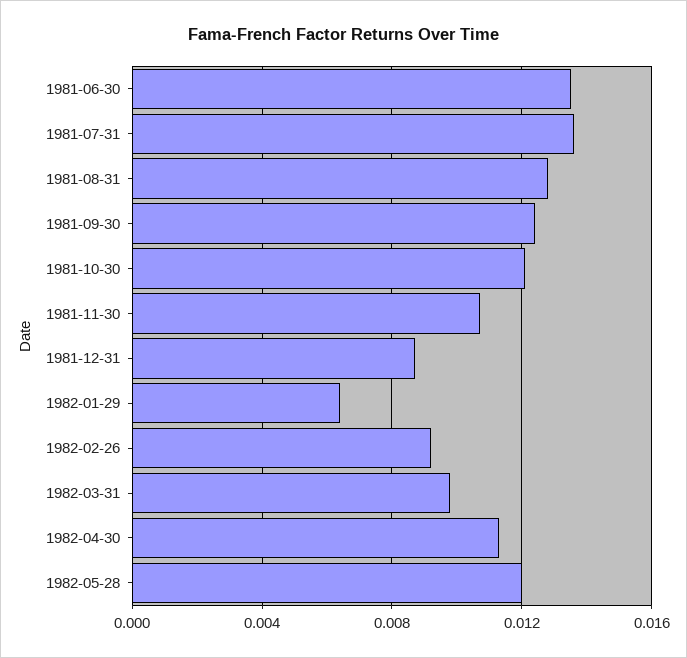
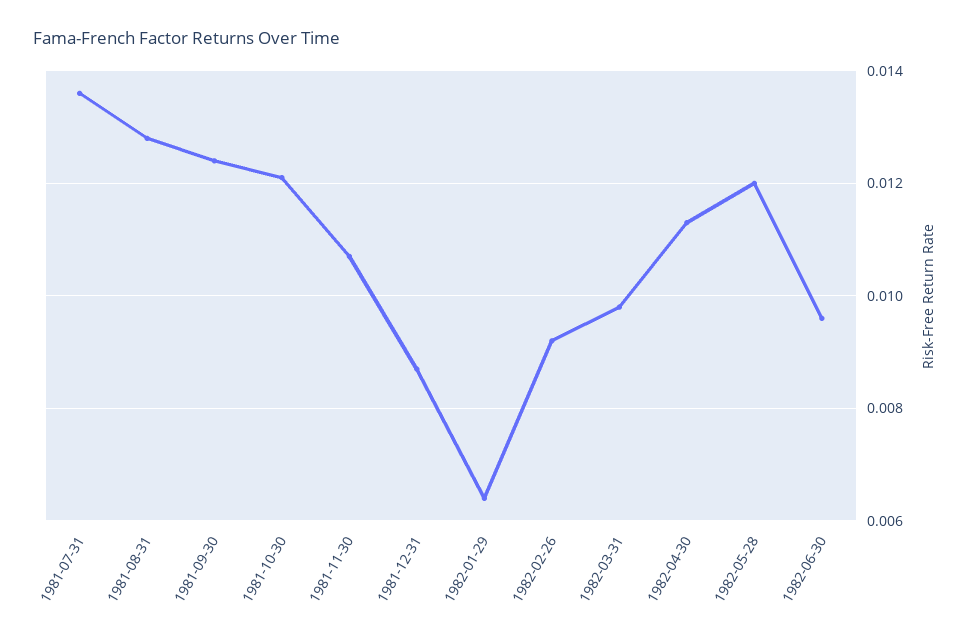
1981-06-30: 0.0135 -> none
1982-06-30: none -> 0.0095

